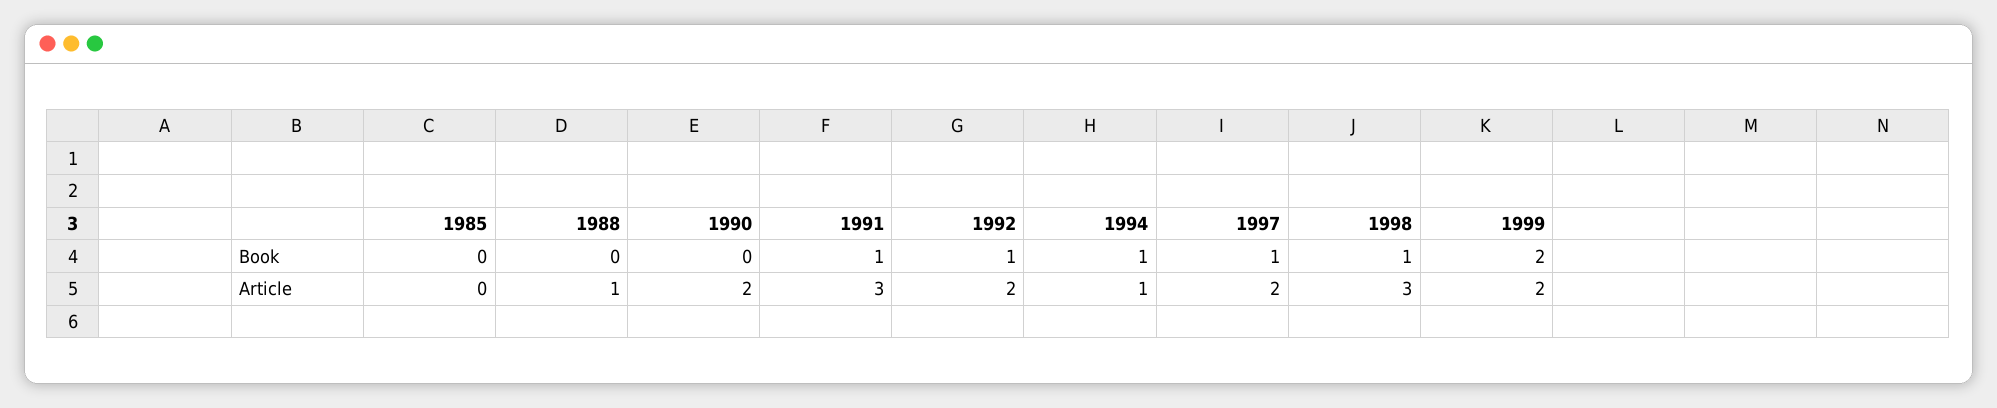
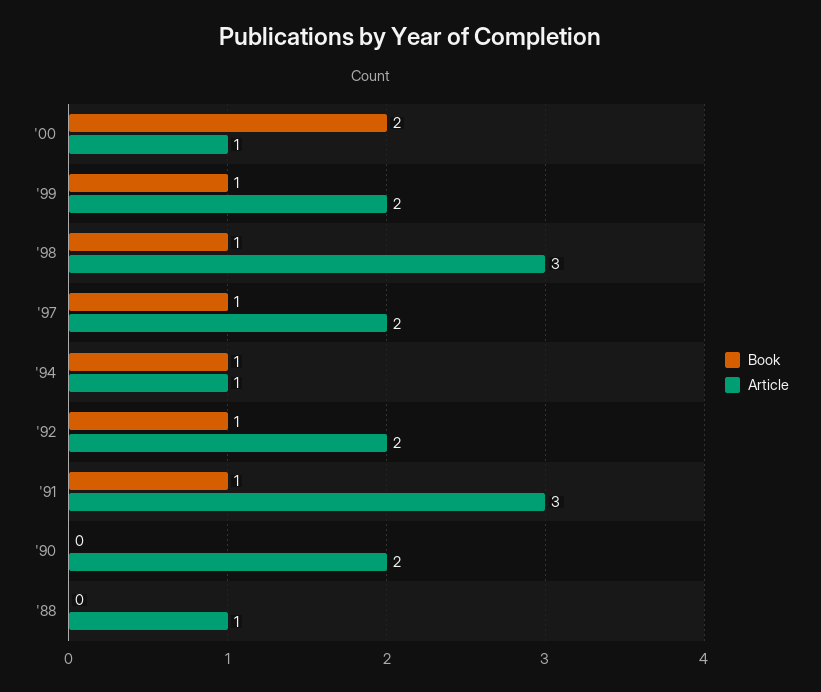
Book, 1985: 0 -> none
Book, 1999: 2 -> 1
Article, 1985: 0 -> none
Book, '00: none -> 2
Article, '00: none -> 1

